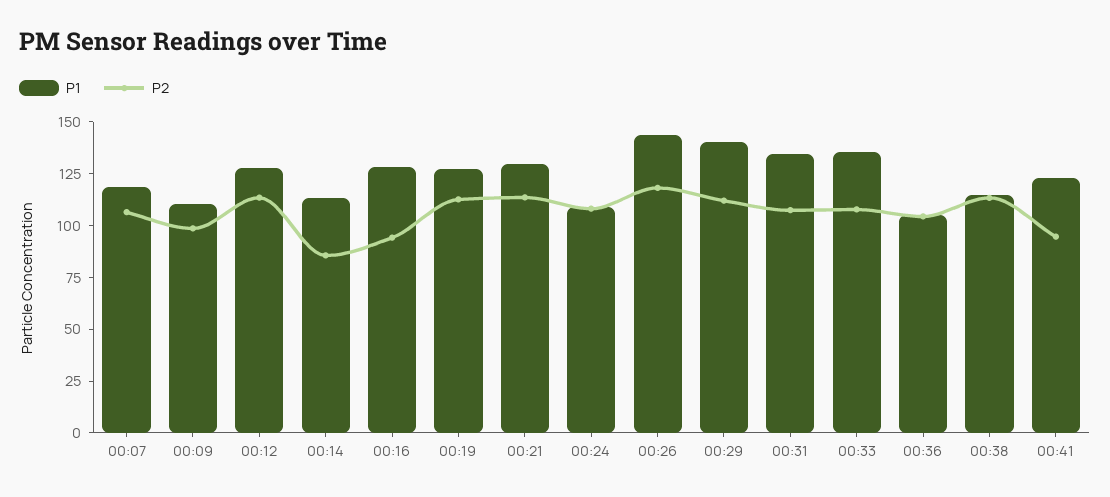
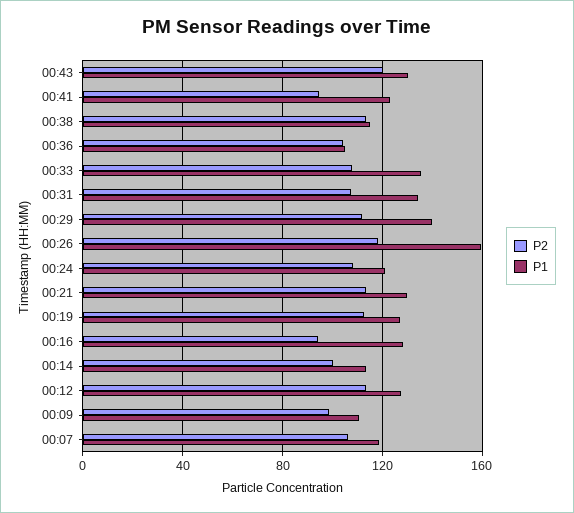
P2, 00:14: 85 -> 100
P1, 00:24: 110 -> 120
P1, 00:26: 145 -> 160
P2, 00:43: none -> 120
P1, 00:43: none -> 130

